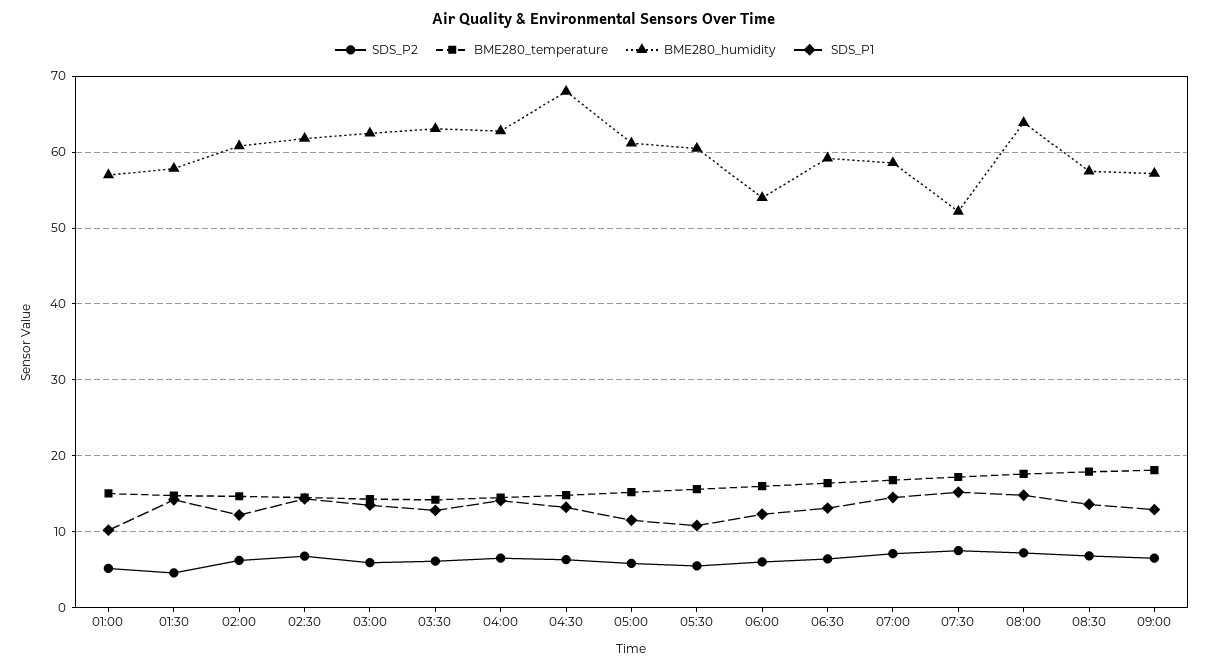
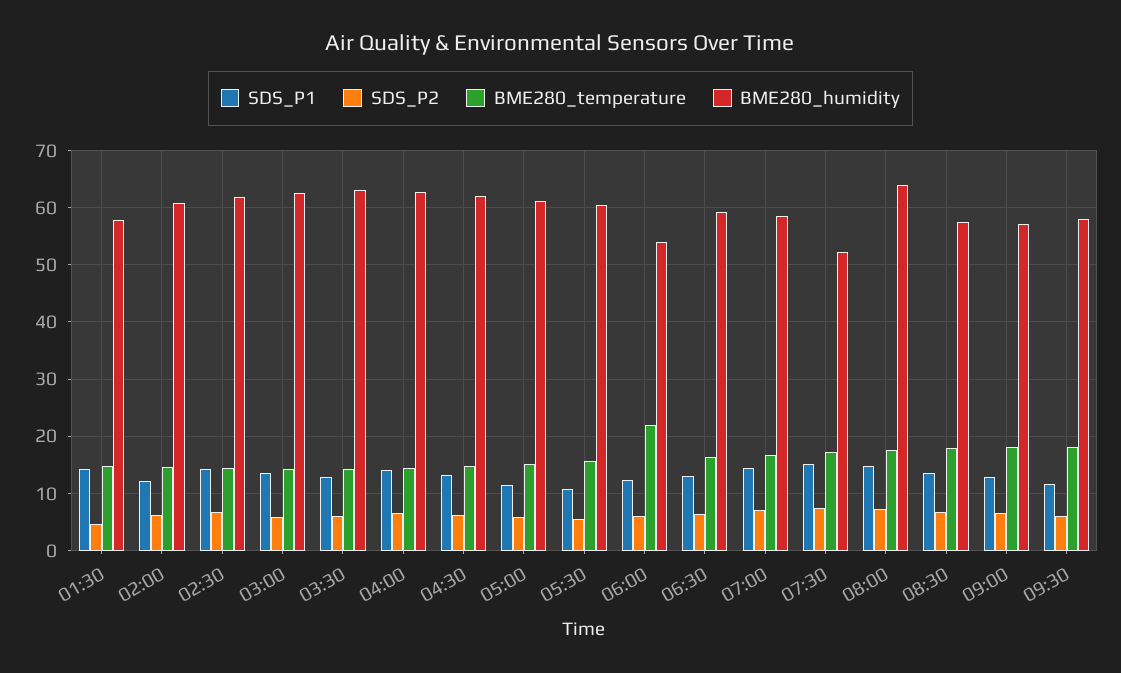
SDS_P2, 01:00: 5 -> none
BME280_temperature, 01:00: 15 -> none
BME280_humidity, 01:00: 57 -> none
SDS_P1, 01:00: 10 -> none
BME280_humidity, 04:30: 68 -> 62
BME280_temperature, 06:00: 16 -> 22
SDS_P1, 09:30: none -> 12
SDS_P2, 09:30: none -> 6
BME280_temperature, 09:30: none -> 18
BME280_humidity, 09:30: none -> 58

